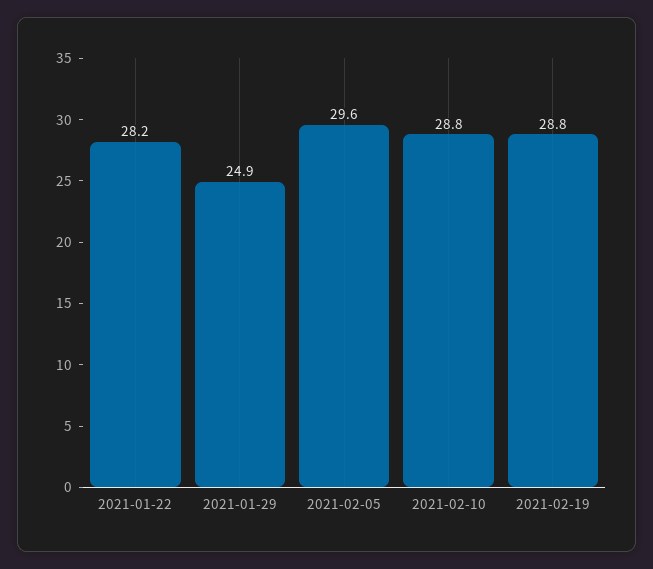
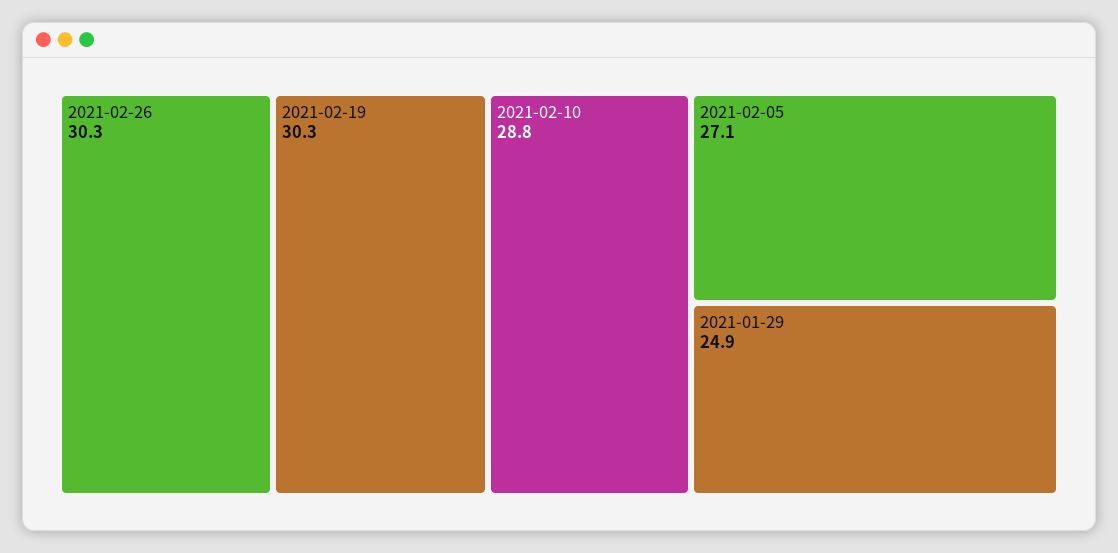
2021-01-22: 28.2 -> none
2021-02-05: 29.6 -> 27.1
2021-02-19: 28.8 -> 30.3
2021-02-26: none -> 30.3

